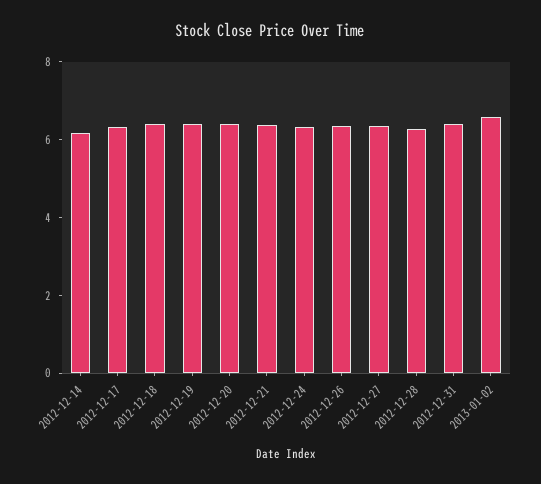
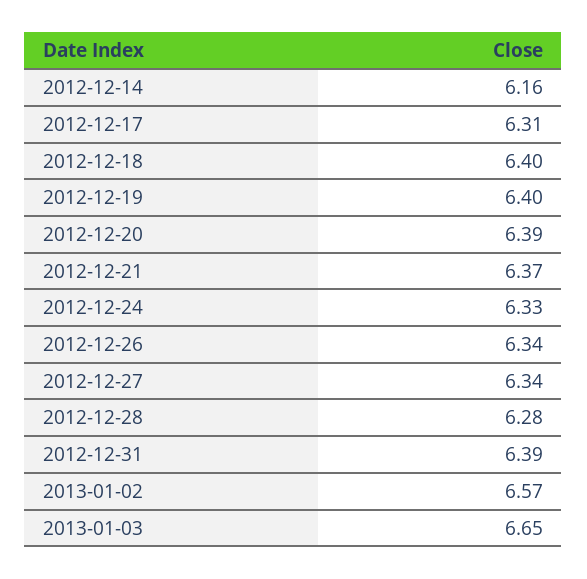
2013-01-03: none -> 6.65

